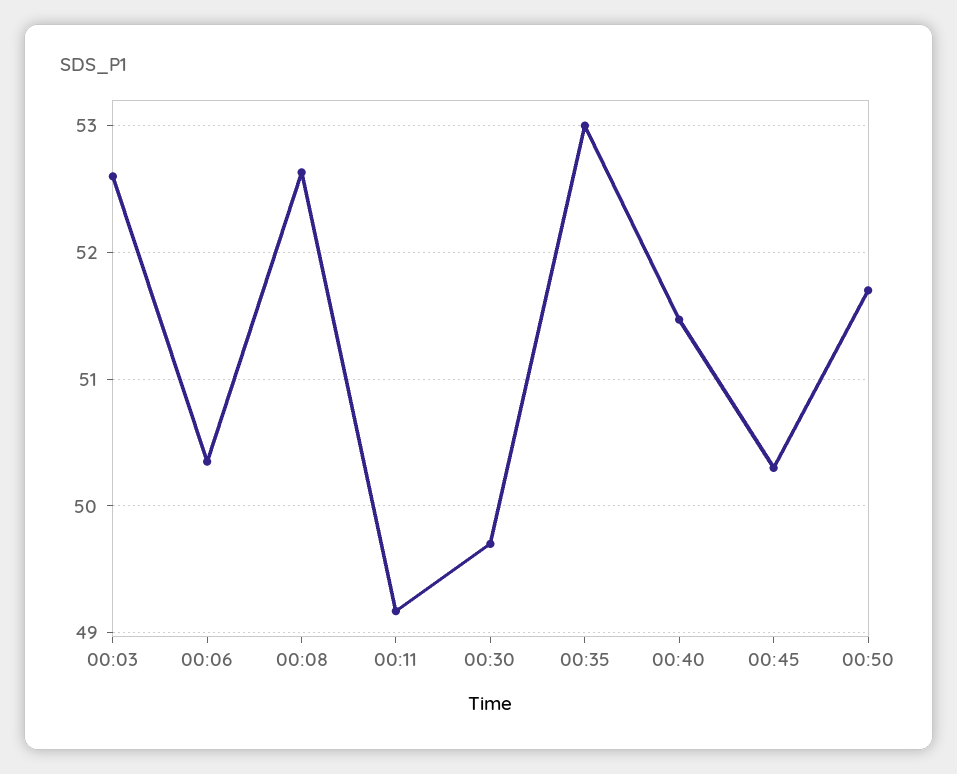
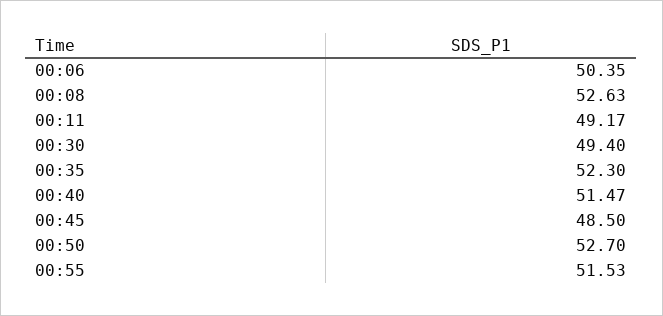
00:03: 52.6 -> none
00:30: 49.7 -> 49.4
00:35: 53 -> 52.3
00:45: 50.3 -> 48.5
00:50: 51.7 -> 52.7
00:55: none -> 51.53

